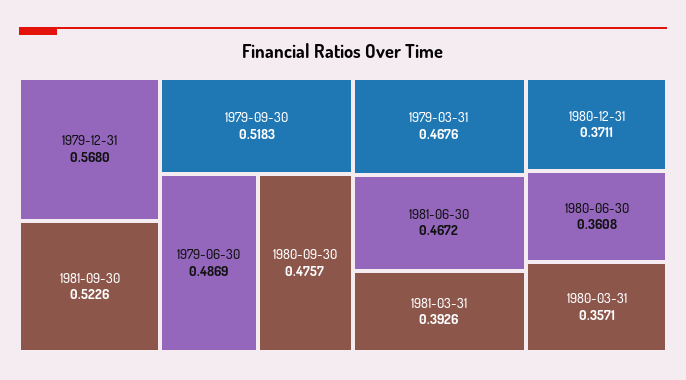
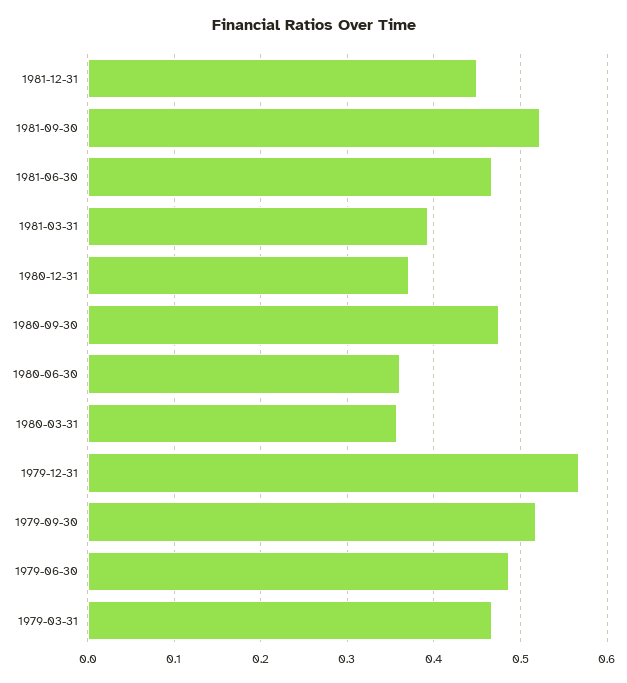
1981-12-31: none -> 0.45

